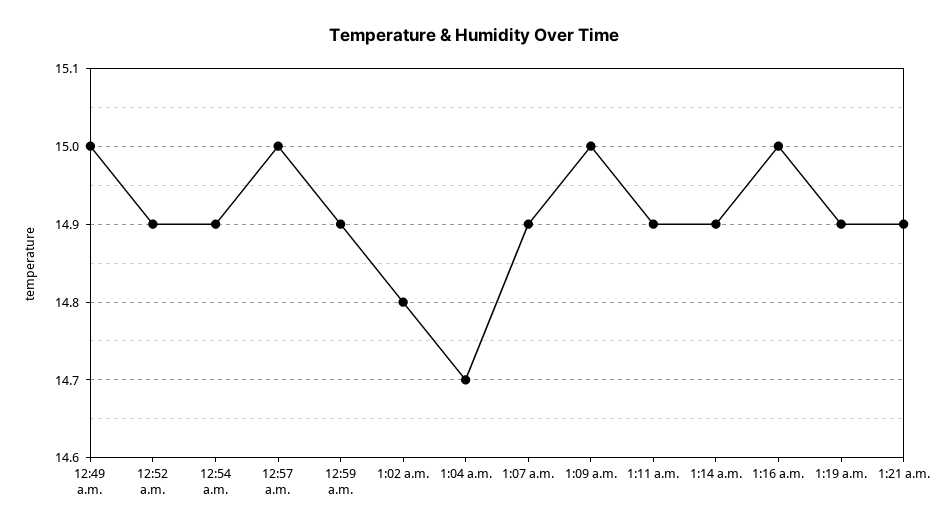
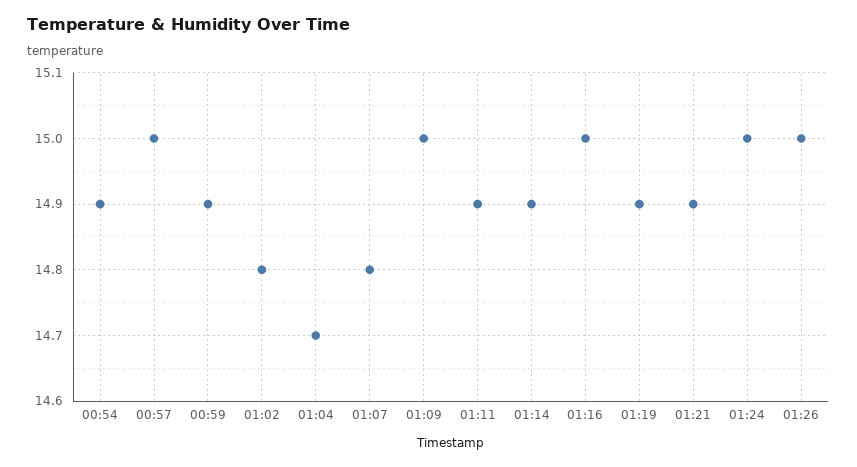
12:49 a.m.: 15 -> none
12:52 a.m.: 14.9 -> none
1:07 a.m.: 14.9 -> 14.8
01:24: none -> 15
01:26: none -> 15

